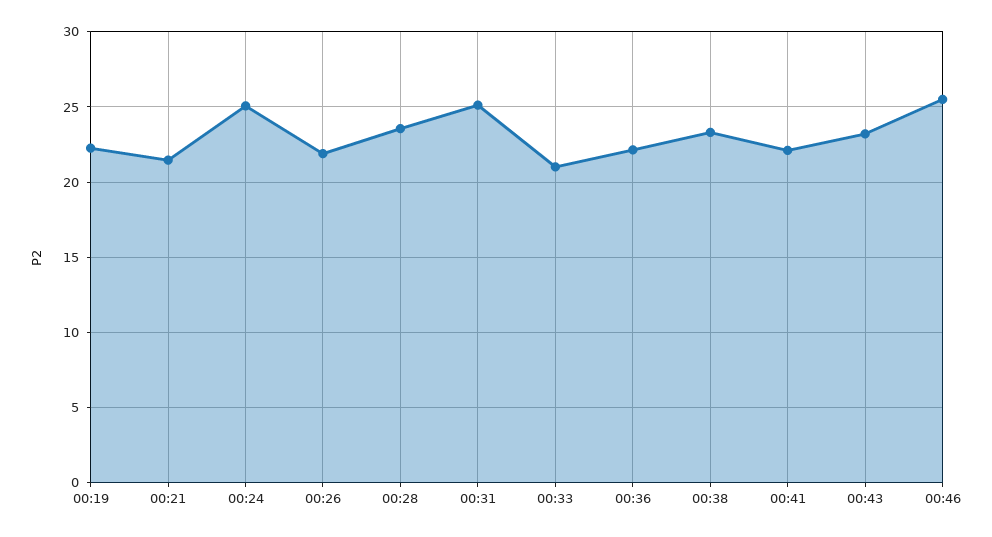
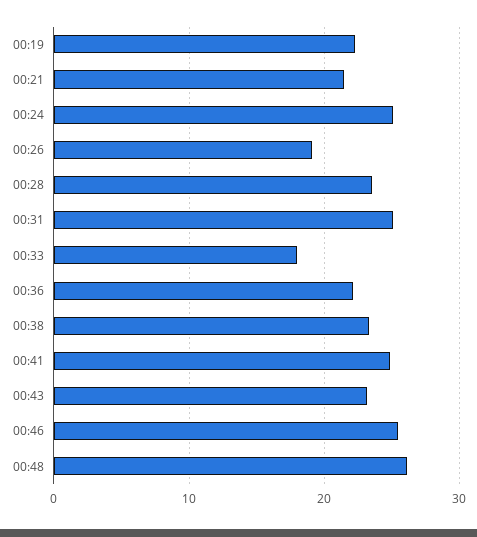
00:26: 22 -> 19
00:33: 21 -> 18
00:41: 22 -> 25
00:48: none -> 26

